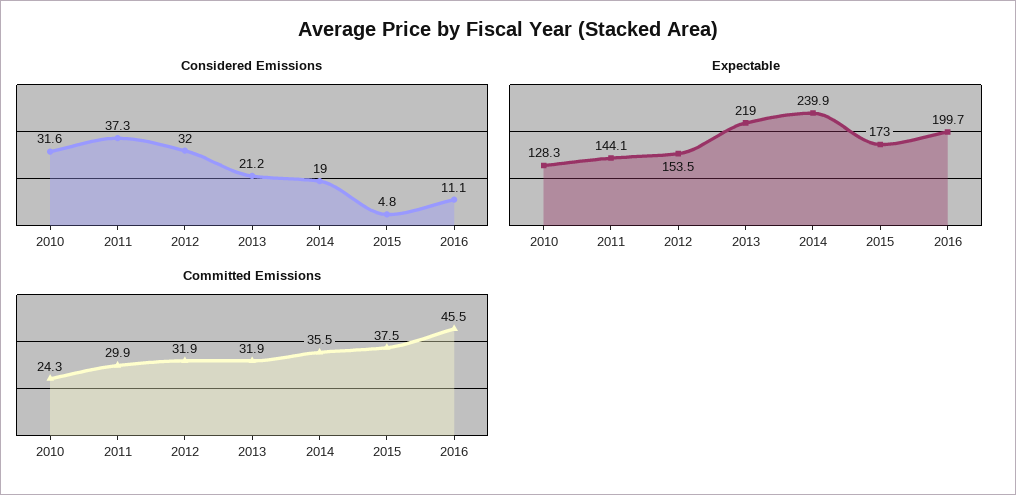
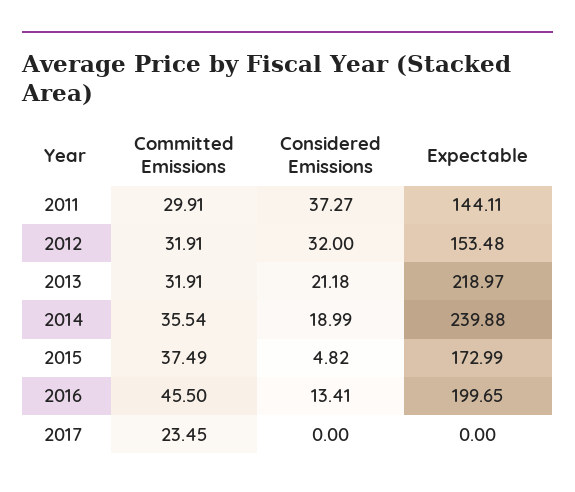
Considered Emissions, 2010: 31.6 -> none
Considered Emissions, 2016: 11.1 -> 13.41
Expectable, 2010: 128.3 -> none
Committed Emissions, 2010: 24.3 -> none
Committed Emissions, 2017: none -> 23.45
Considered Emissions, 2017: none -> 0
Expectable, 2017: none -> 0

